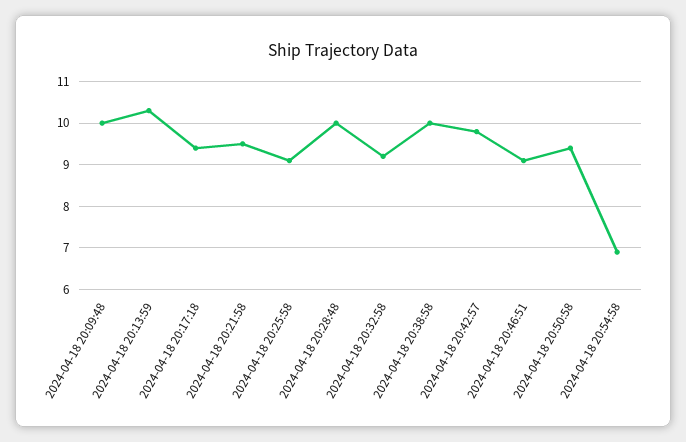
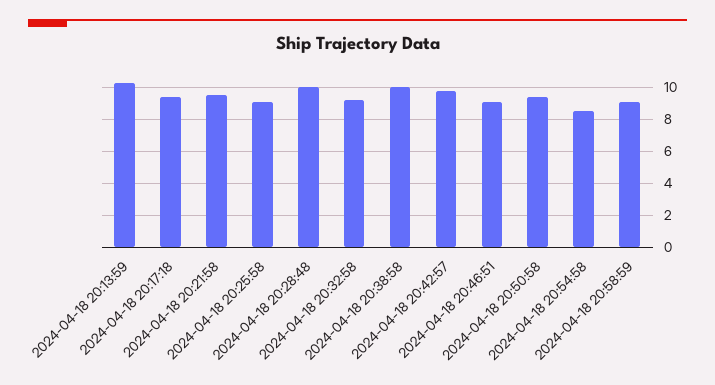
2024-04-18 20:09:48: 10 -> none
2024-04-18 20:54:58: 7 -> 8.5
2024-04-18 20:58:59: none -> 9

